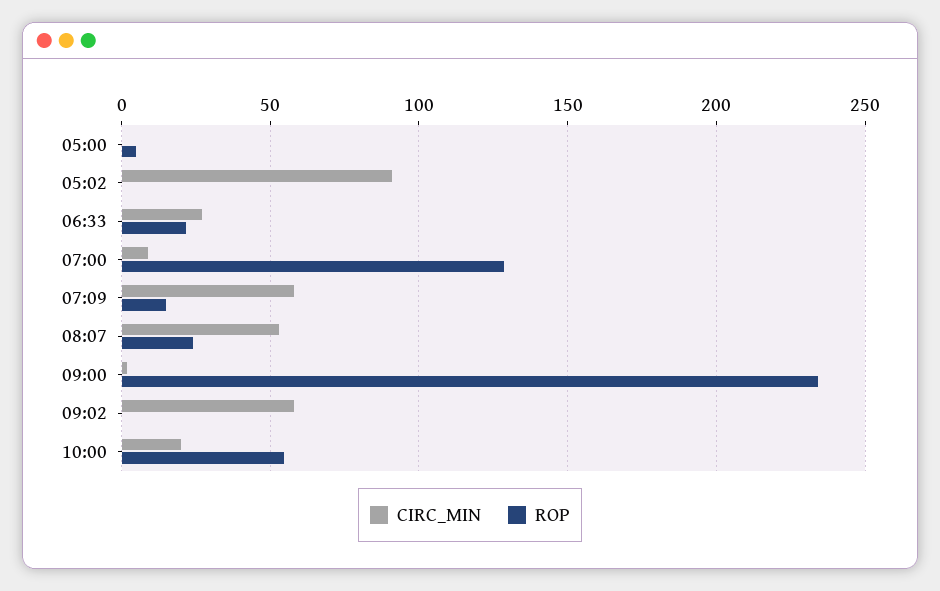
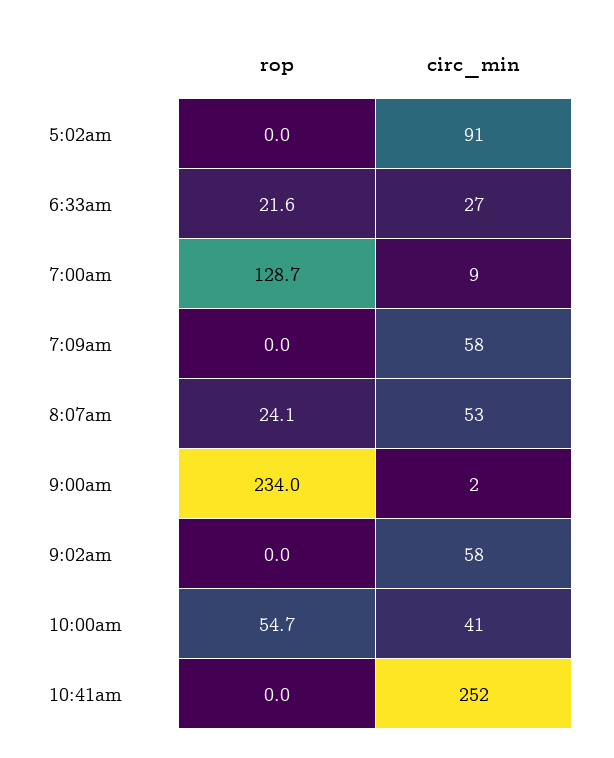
CIRC_MIN, 05:00: 0 -> none
ROP, 05:00: 5 -> none
ROP, 07:09: 15 -> 0
CIRC_MIN, 10:00: 20 -> 41
ROP, 10:41am: none -> 0
CIRC_MIN, 10:41am: none -> 252

